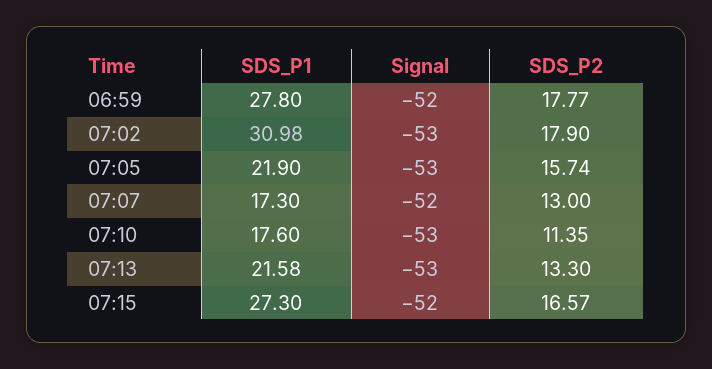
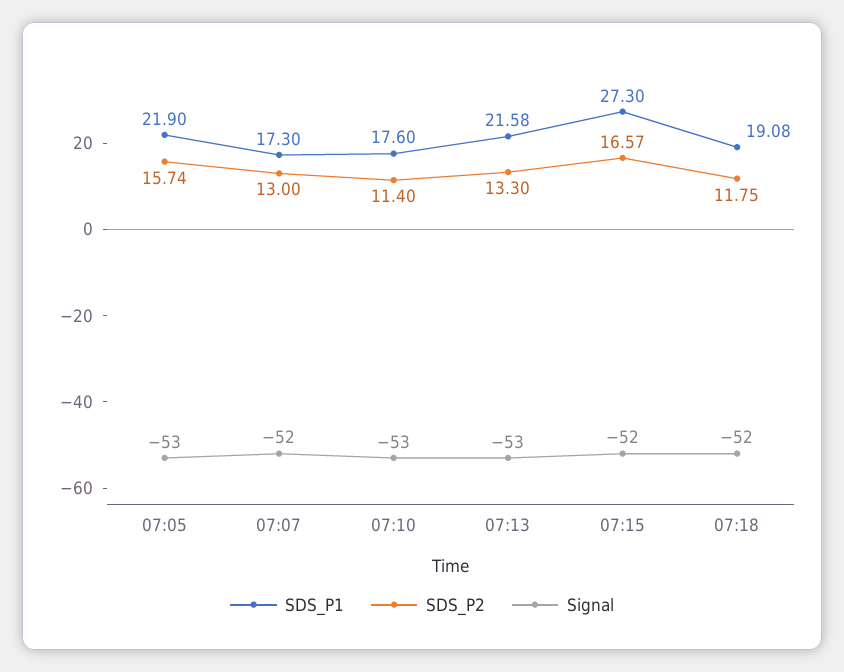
SDS_P1, 06:59: 27.8 -> none
Signal, 06:59: -52 -> none
SDS_P2, 06:59: 17.77 -> none
SDS_P1, 07:02: 30.98 -> none
Signal, 07:02: -53 -> none
SDS_P2, 07:02: 17.9 -> none
SDS_P2, 07:10: 11.35 -> 11.4
SDS_P1, 07:18: none -> 19.08
SDS_P2, 07:18: none -> 11.75
Signal, 07:18: none -> -52

